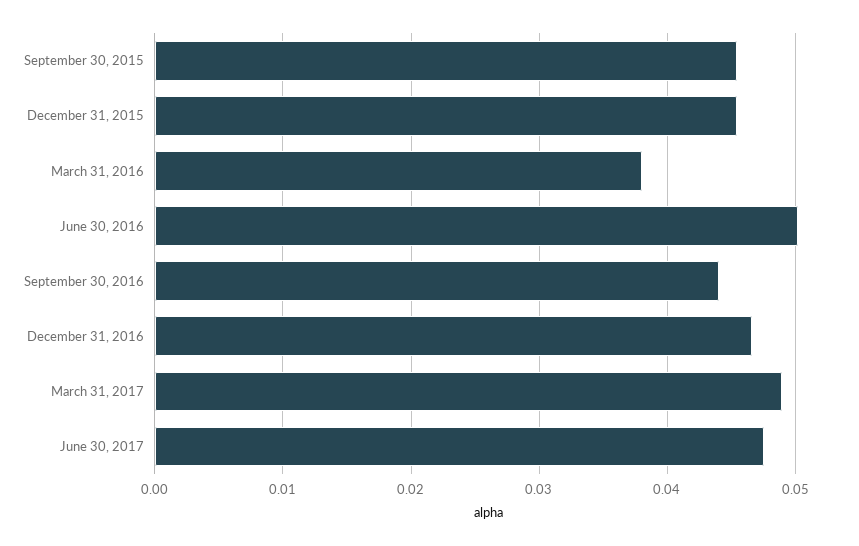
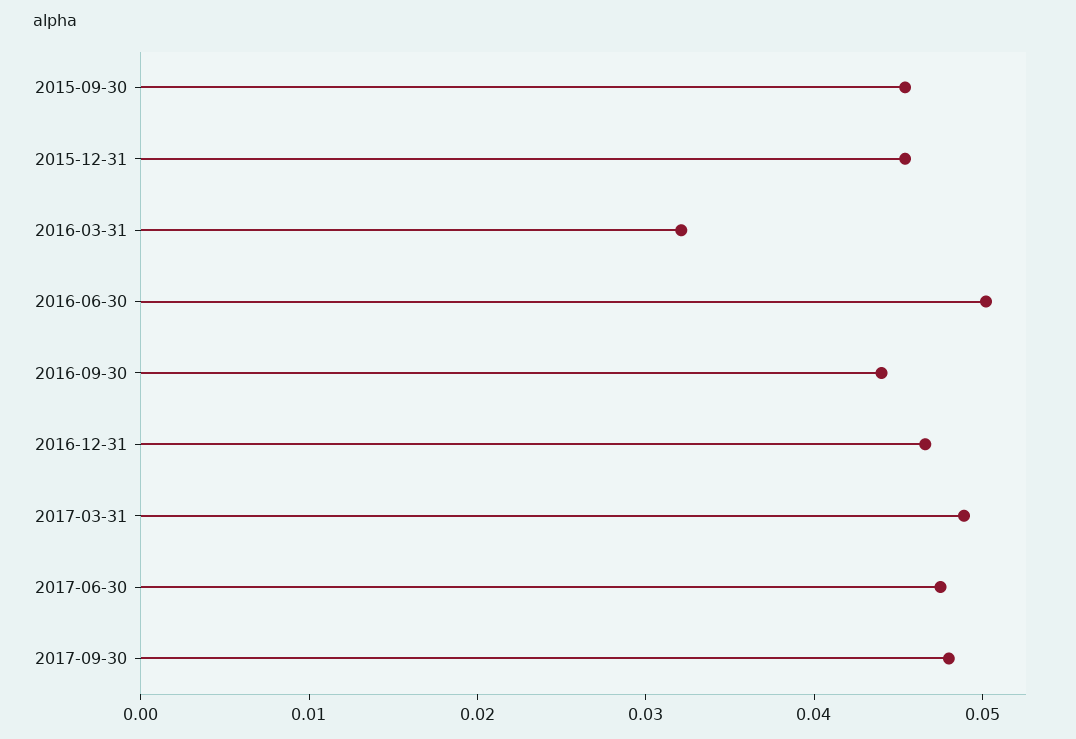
March 31, 2016: 0.038 -> 0.032
2017-09-30: none -> 0.048

